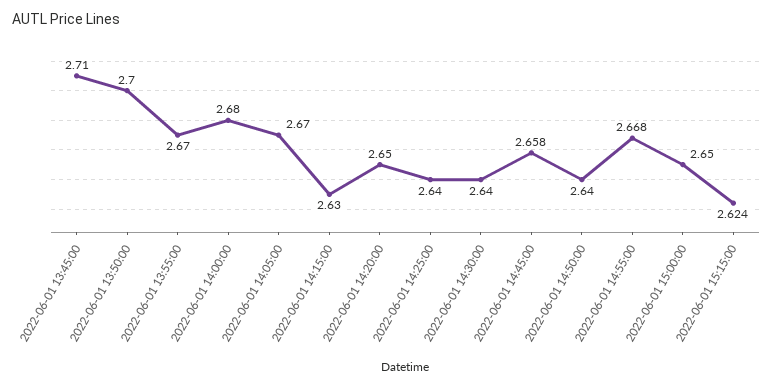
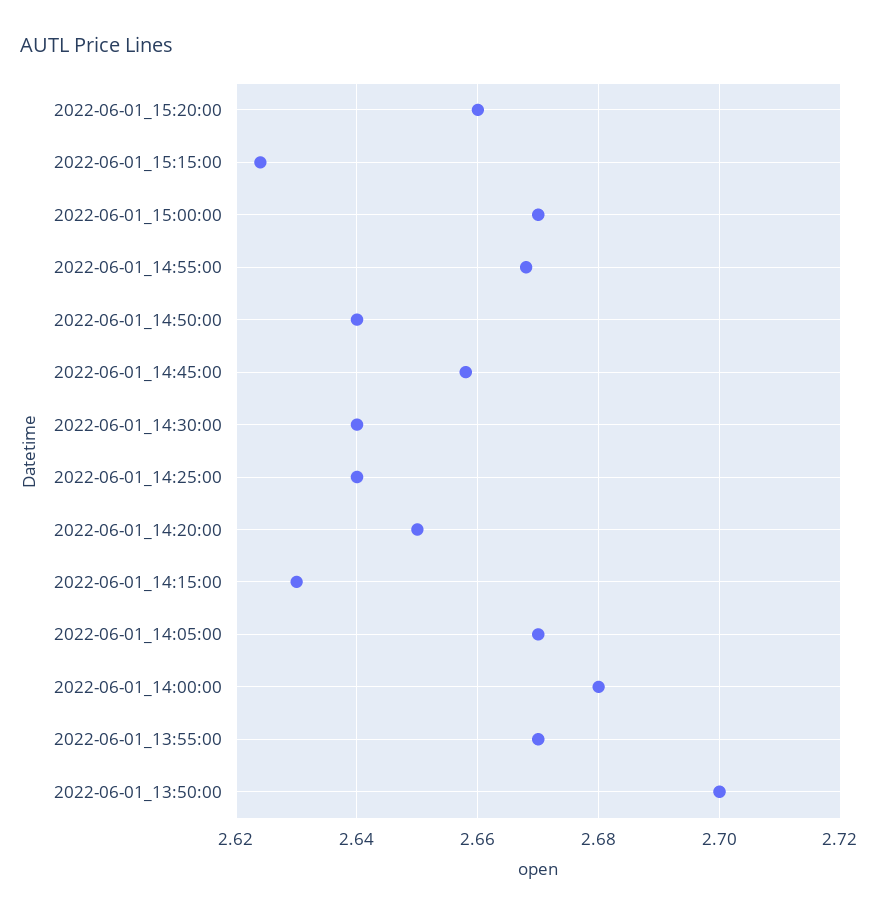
2022-06-01 13:45:00: 2.71 -> none
2022-06-01 15:00:00: 2.65 -> 2.67
2022-06-01_15:20:00: none -> 2.66

